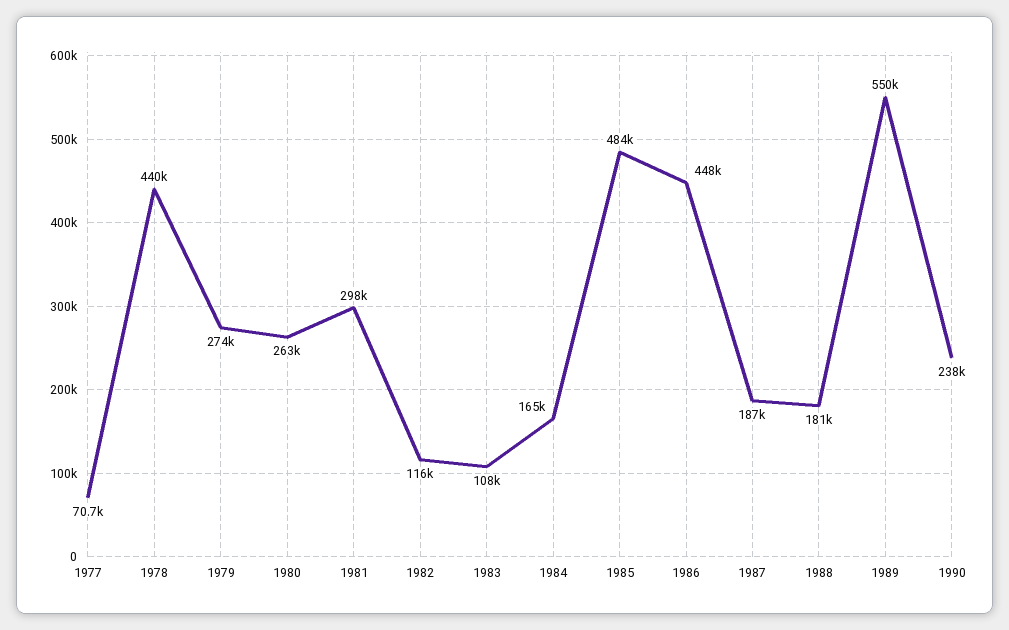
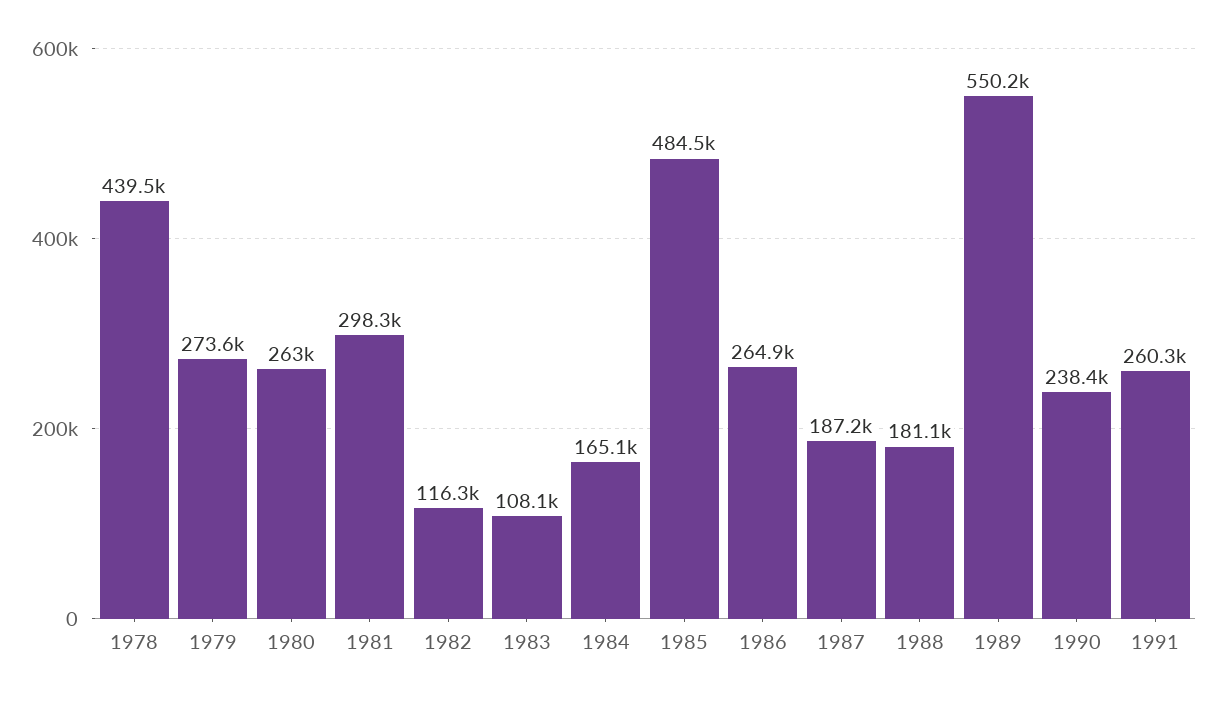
1977: 70700 -> none
1986: 448000 -> 264900
1991: none -> 260300

